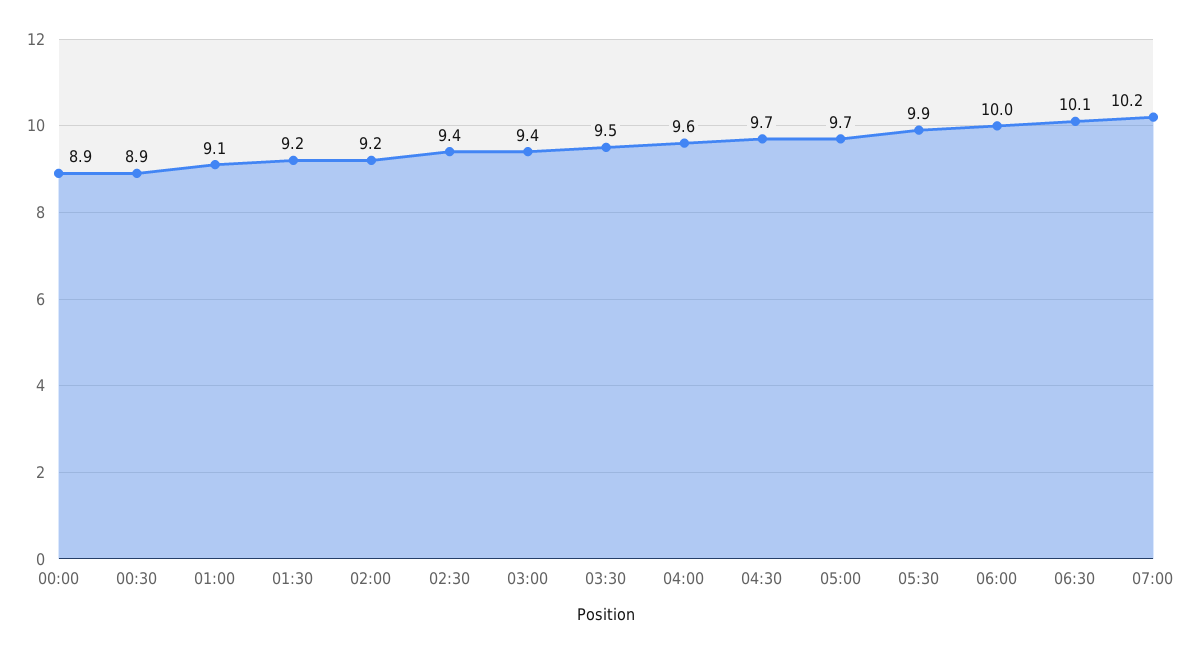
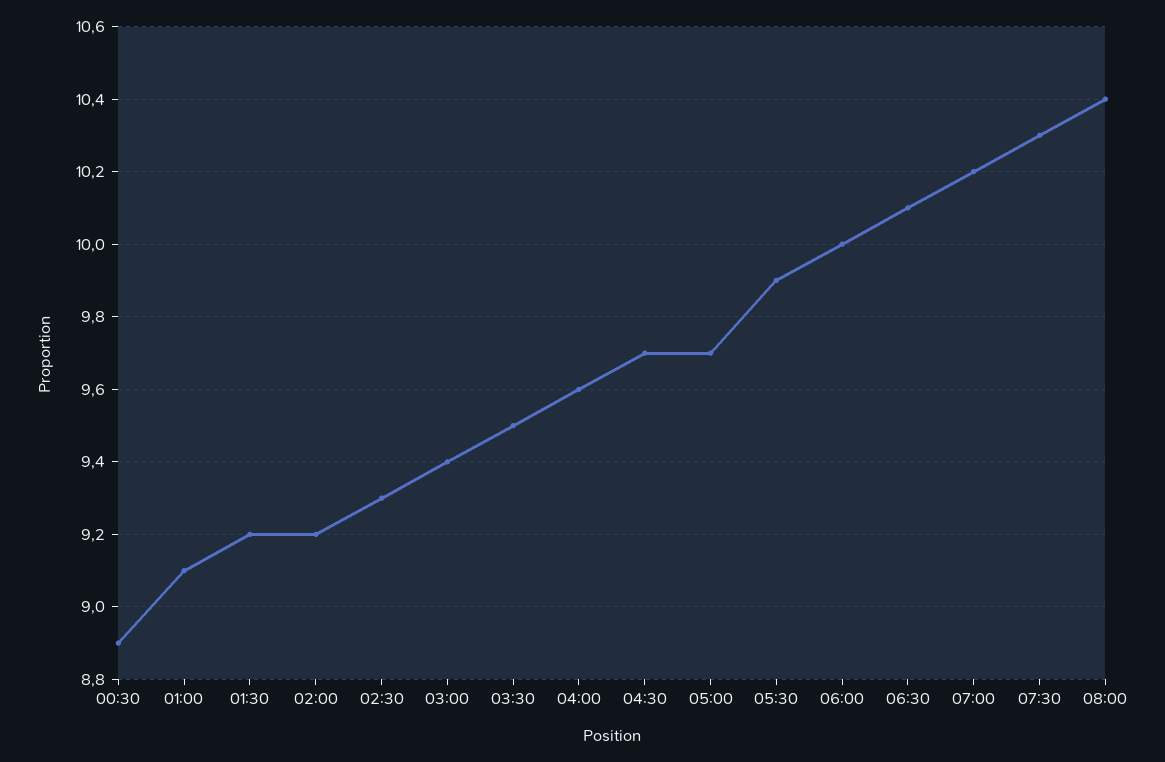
00:00: 8.9 -> none
02:30: 9.4 -> 9.3
07:30: none -> 10.3
08:00: none -> 10.4

